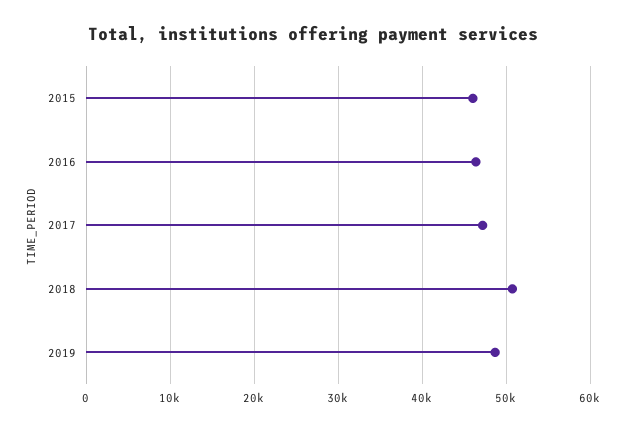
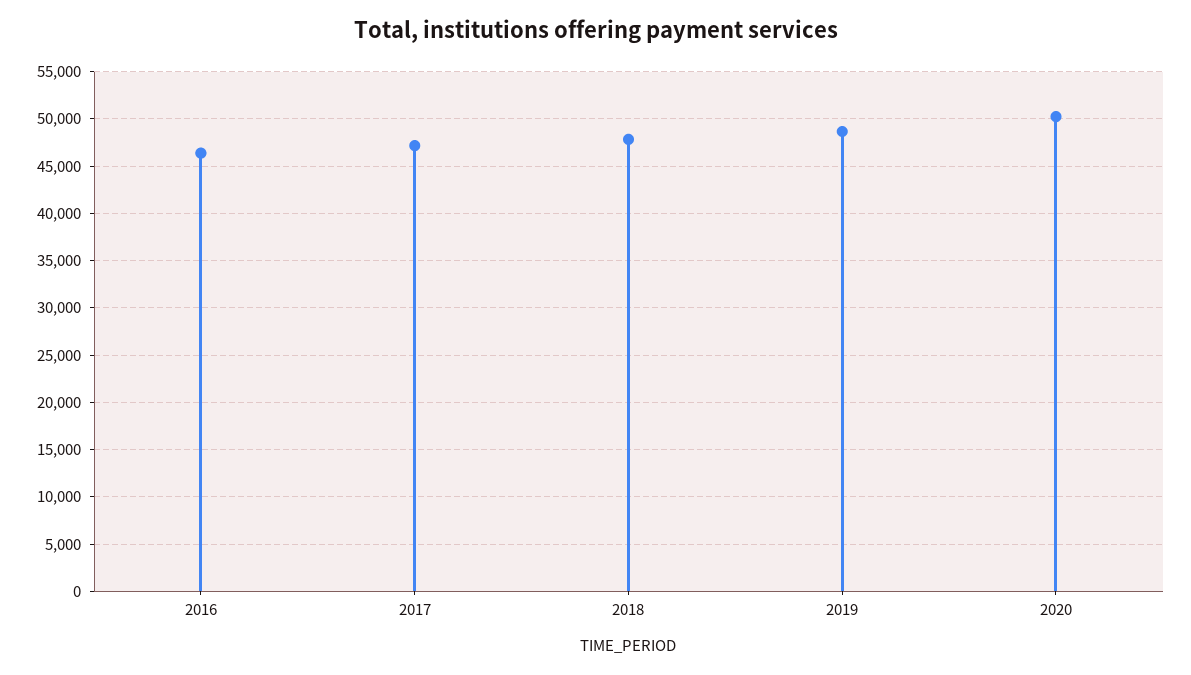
2015: 46000 -> none
2018: 51000 -> 48000
2020: none -> 50000

